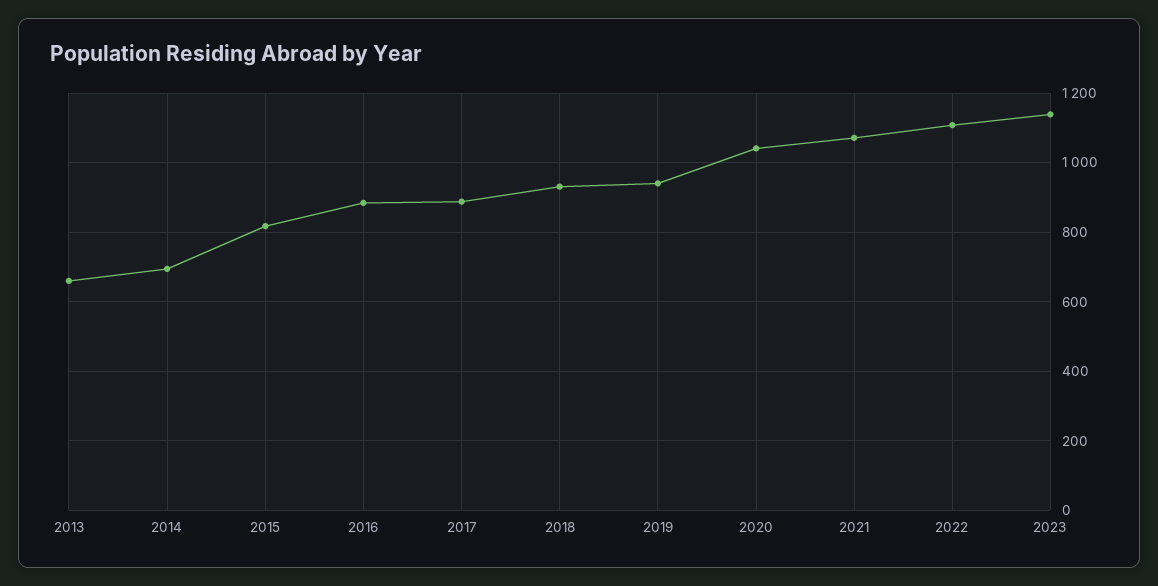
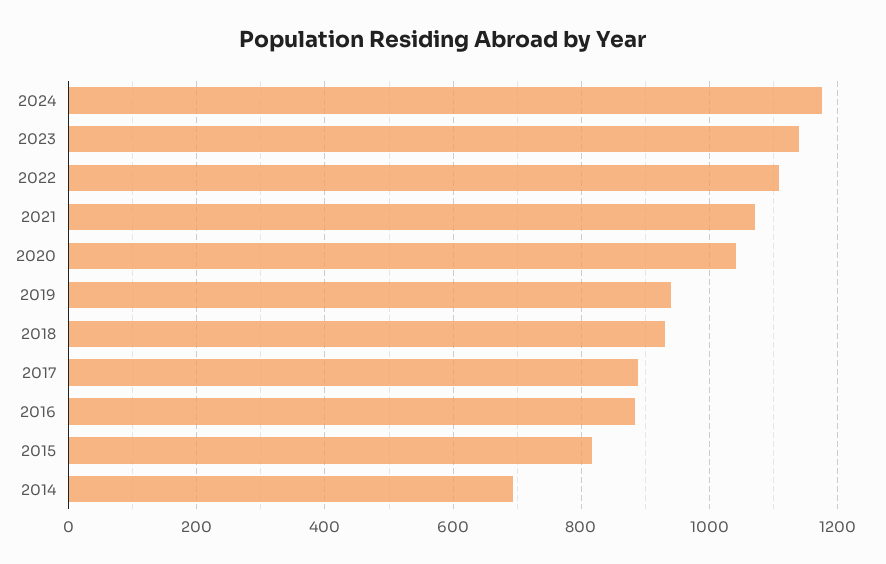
2013: 660 -> none
2024: none -> 1180

